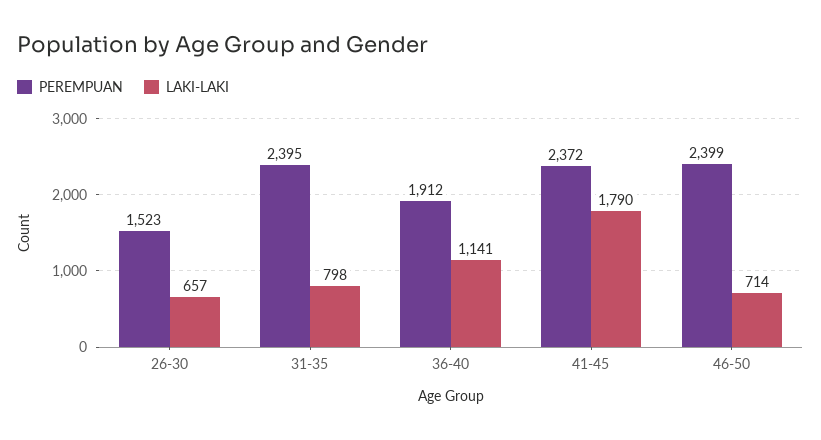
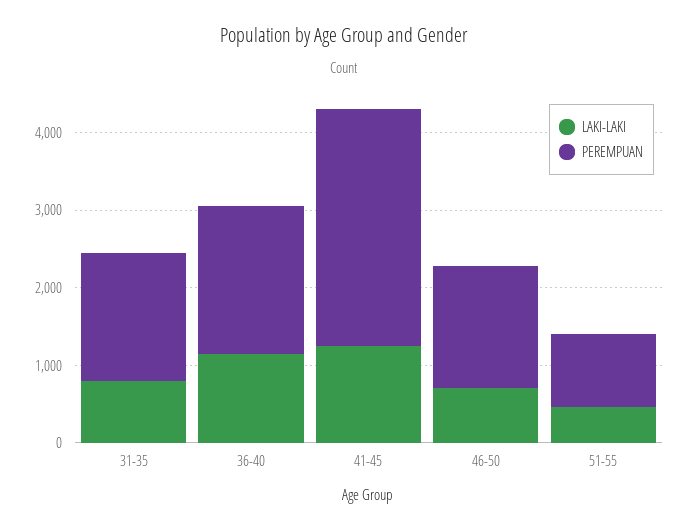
PEREMPUAN, 26-30: 1523 -> none
LAKI-LAKI, 26-30: 657 -> none
PEREMPUAN, 31-35: 2395 -> 1600
PEREMPUAN, 41-45: 2372 -> 3000
LAKI-LAKI, 41-45: 1790 -> 1200
PEREMPUAN, 46-50: 2399 -> 1600
LAKI-LAKI, 51-55: none -> 400
PEREMPUAN, 51-55: none -> 1000

